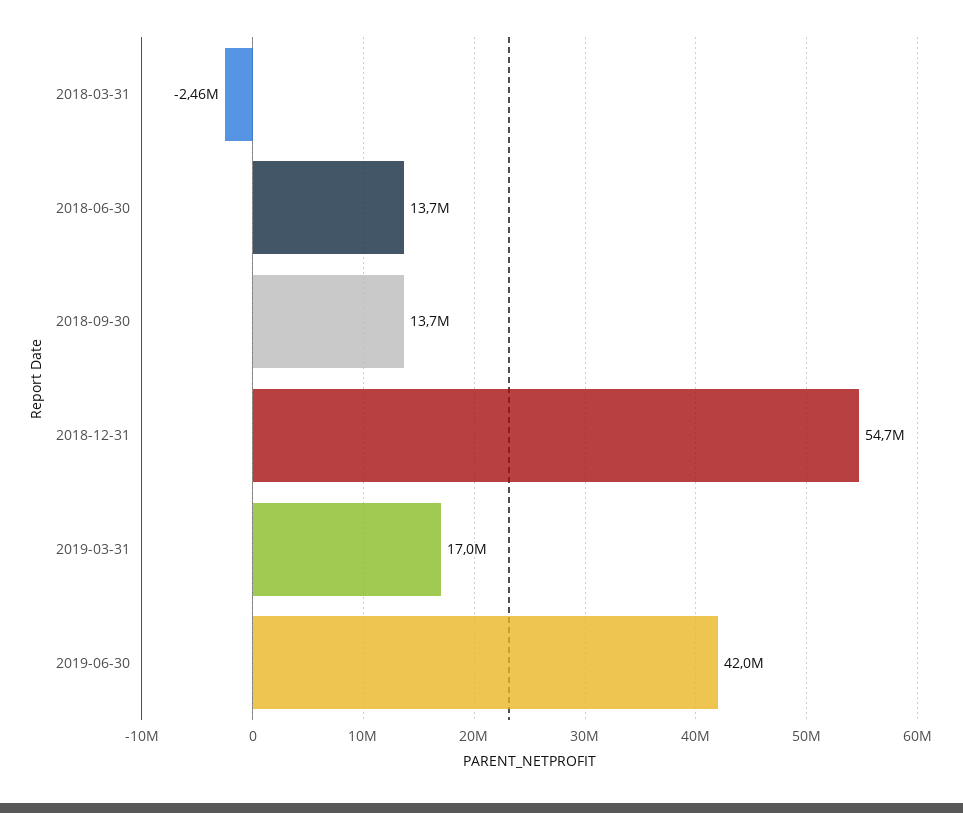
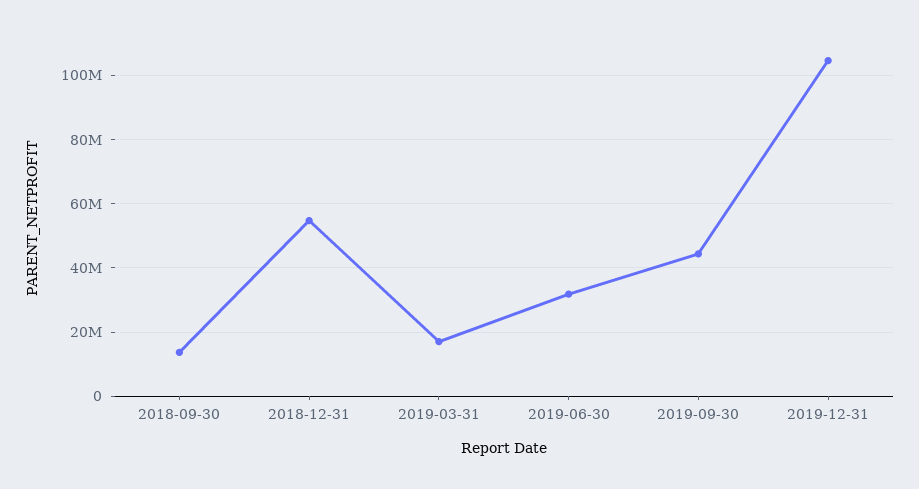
2018-03-31: -2460000 -> none
2018-06-30: 13700000 -> none
2019-06-30: 42000000 -> 32000000
2019-09-30: none -> 44000000
2019-12-31: none -> 104000000

